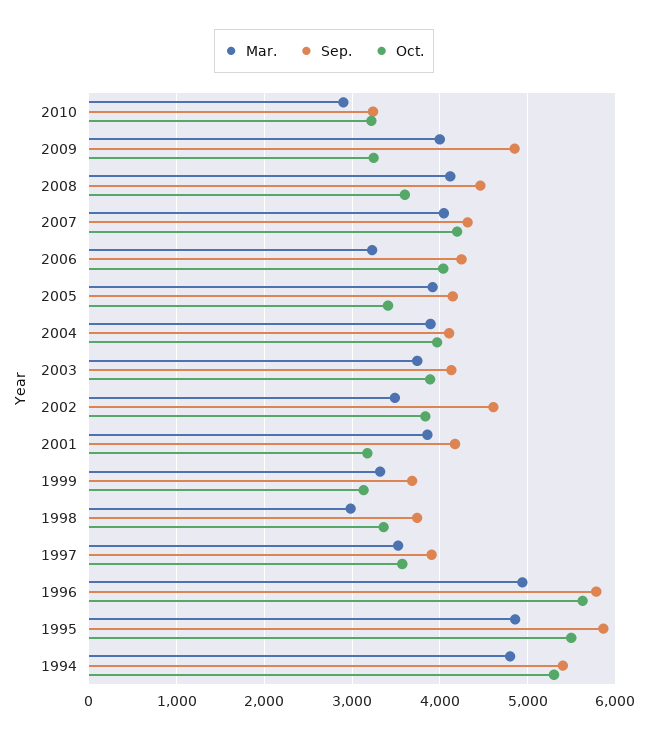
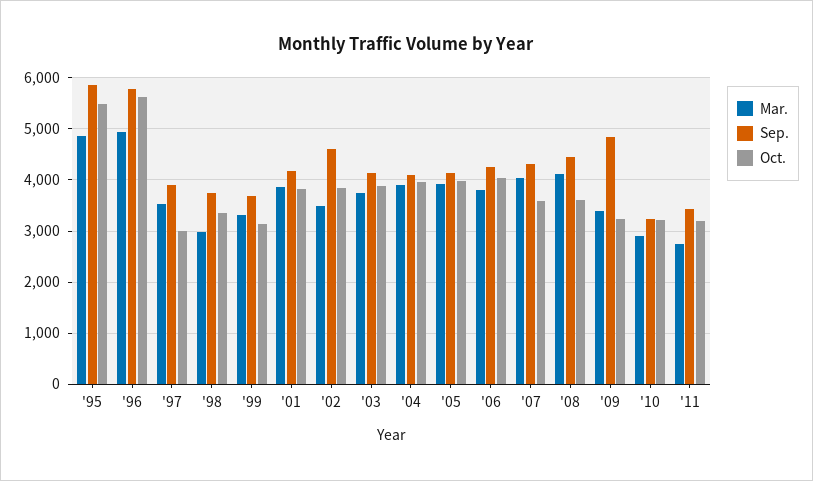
Mar., 2009: 4000 -> 3400
Oct., 2007: 4200 -> 3600
Mar., 2006: 3200 -> 3800
Oct., 2005: 3400 -> 4000
Oct., 2001: 3200 -> 3800
Oct., 1997: 3600 -> 3000
Mar., 1994: 4800 -> none
Sep., 1994: 5400 -> none
Oct., 1994: 5300 -> none
Mar., '11: none -> 2800
Sep., '11: none -> 3400
Oct., '11: none -> 3200

